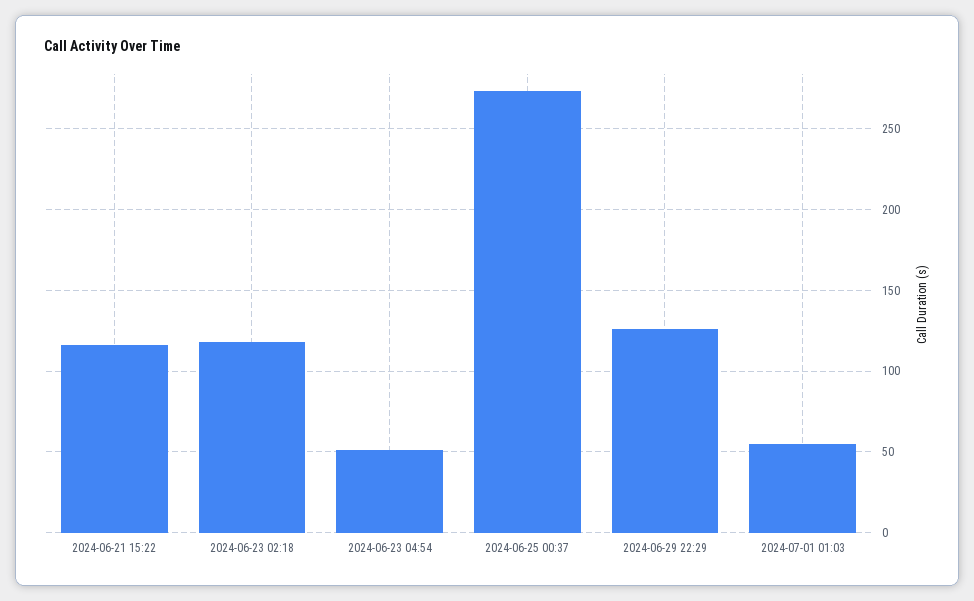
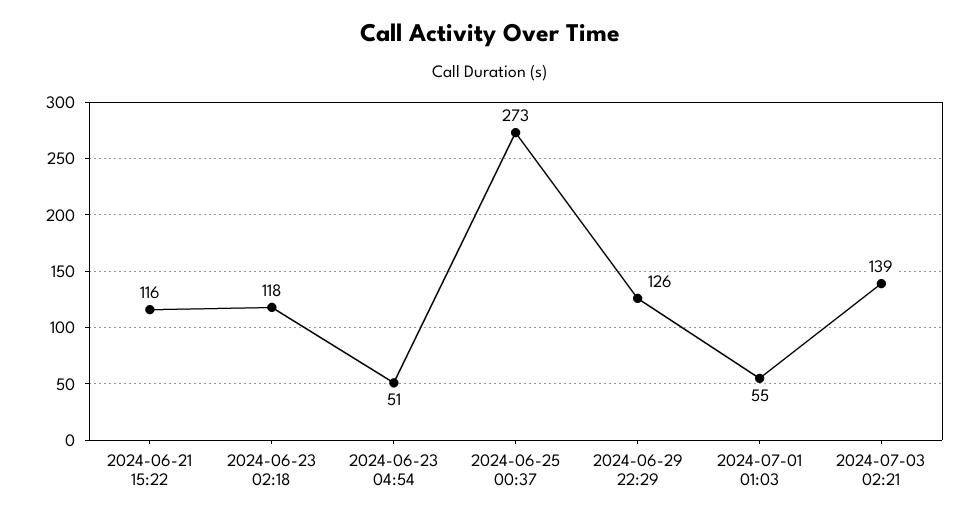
2024-07-03 02:21: none -> 139

